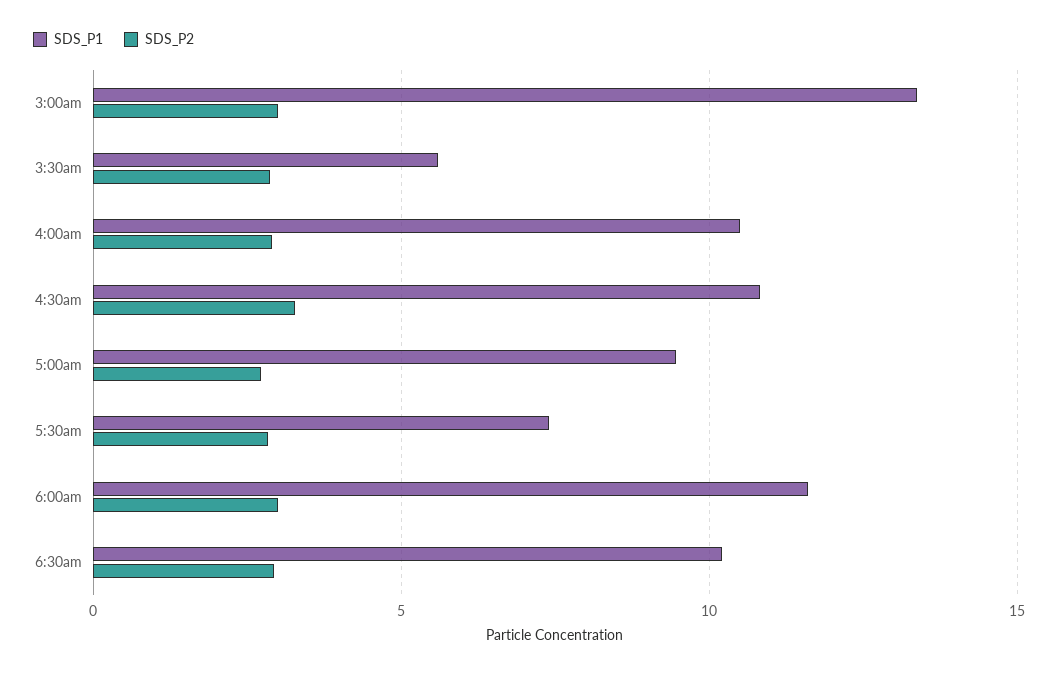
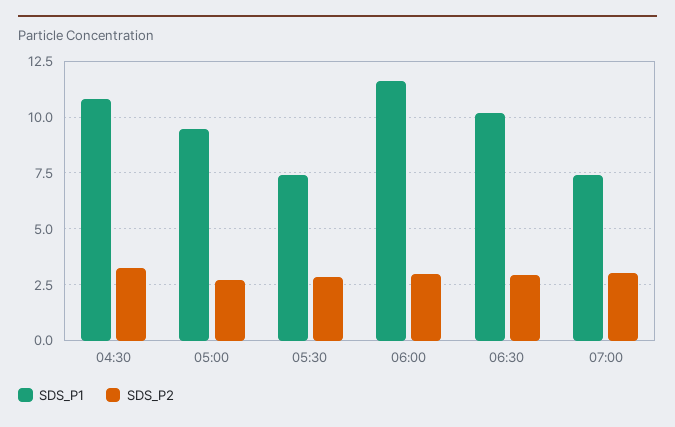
SDS_P1, 3:00am: 13.5 -> none
SDS_P2, 3:00am: 3 -> none
SDS_P1, 3:30am: 5.5 -> none
SDS_P2, 3:30am: 3 -> none
SDS_P1, 4:00am: 10.5 -> none
SDS_P2, 4:00am: 3 -> none
SDS_P1, 07:00: none -> 7.5
SDS_P2, 07:00: none -> 3

